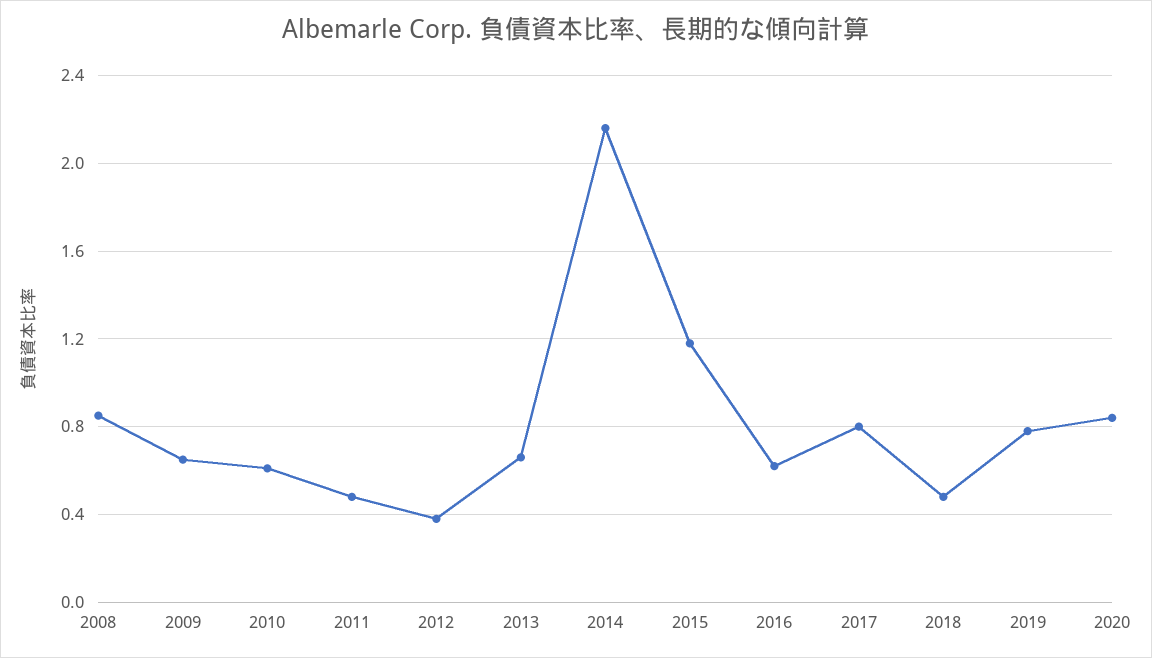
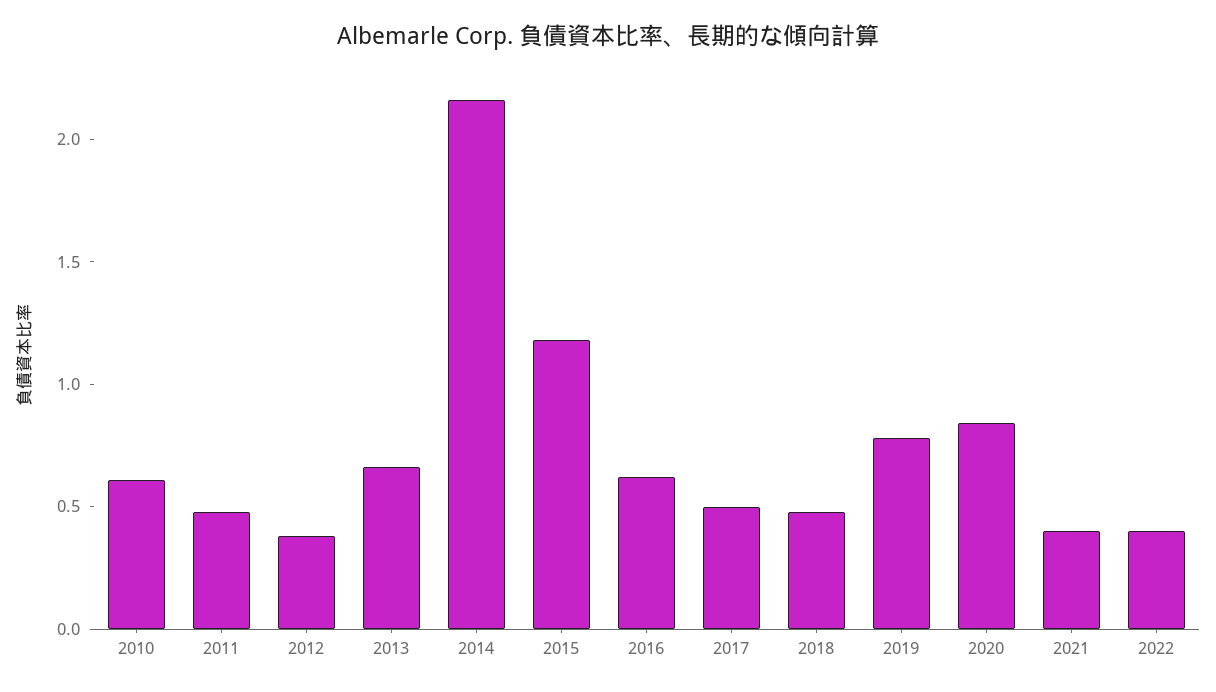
2008: 0.85 -> none
2009: 0.65 -> none
2017: 0.8 -> 0.5
2021: none -> 0.4
2022: none -> 0.4

